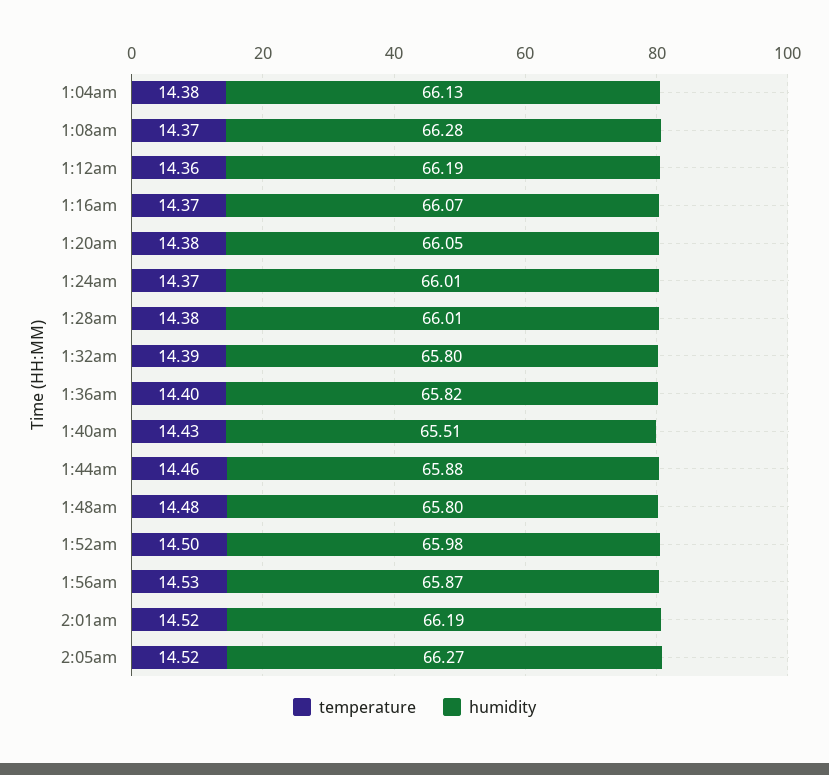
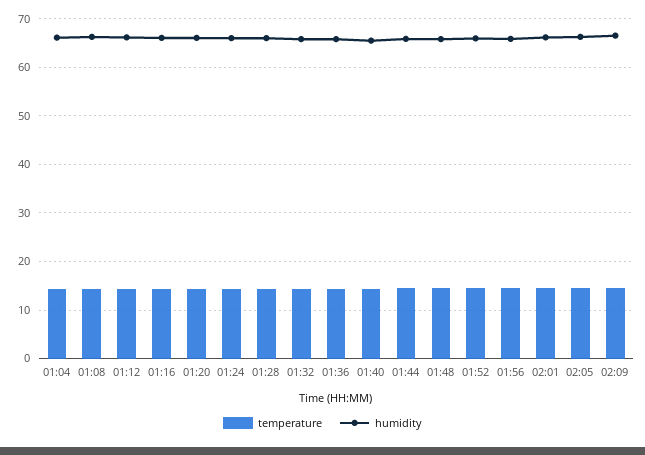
temperature, 02:09: none -> 14
humidity, 02:09: none -> 66

